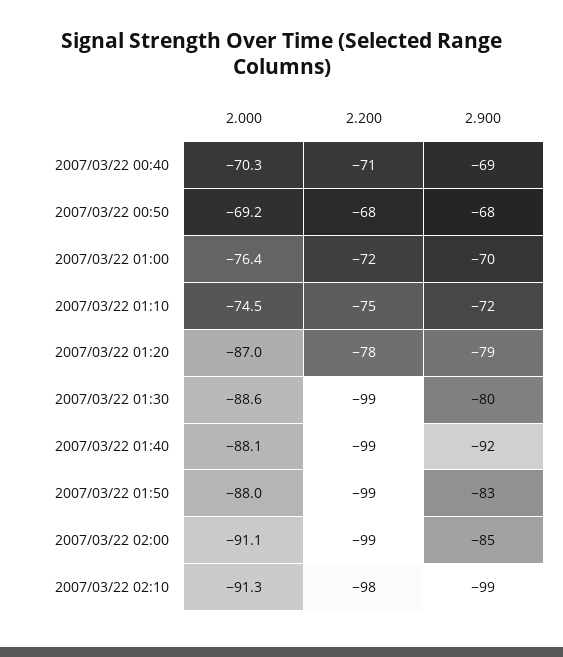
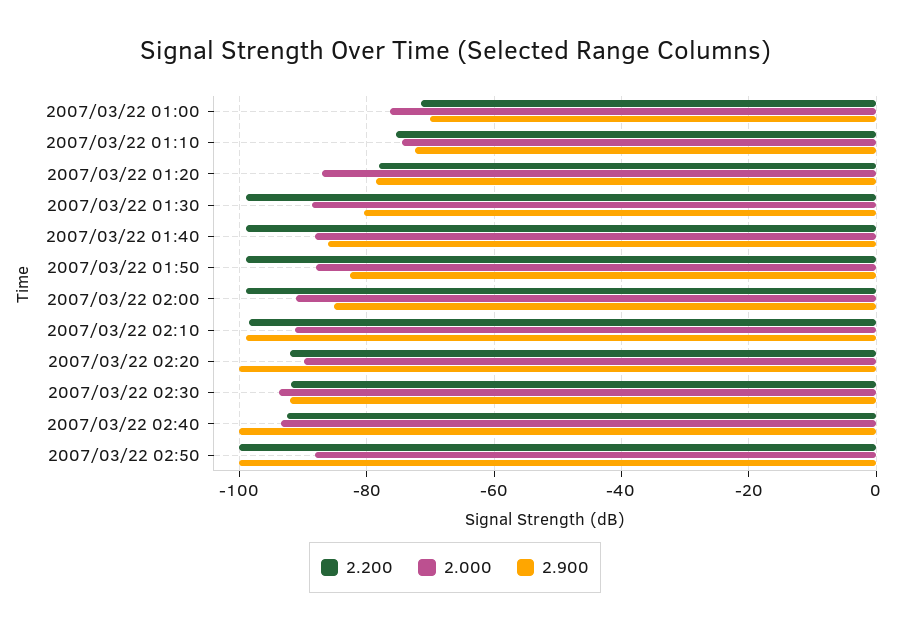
2.000, 2007/03/22 00:40: -70.3 -> none
2.200, 2007/03/22 00:40: -71 -> none
2.900, 2007/03/22 00:40: -69 -> none
2.000, 2007/03/22 00:50: -69.2 -> none
2.200, 2007/03/22 00:50: -68 -> none
2.900, 2007/03/22 00:50: -68 -> none
2.900, 2007/03/22 01:40: -92 -> -86
2.200, 2007/03/22 02:20: none -> -92
2.000, 2007/03/22 02:20: none -> -90
2.900, 2007/03/22 02:20: none -> -100
2.200, 2007/03/22 02:30: none -> -92
2.000, 2007/03/22 02:30: none -> -94
2.900, 2007/03/22 02:30: none -> -92
2.200, 2007/03/22 02:40: none -> -92
2.000, 2007/03/22 02:40: none -> -94
2.900, 2007/03/22 02:40: none -> -100
2.200, 2007/03/22 02:50: none -> -100
2.000, 2007/03/22 02:50: none -> -88
2.900, 2007/03/22 02:50: none -> -100

